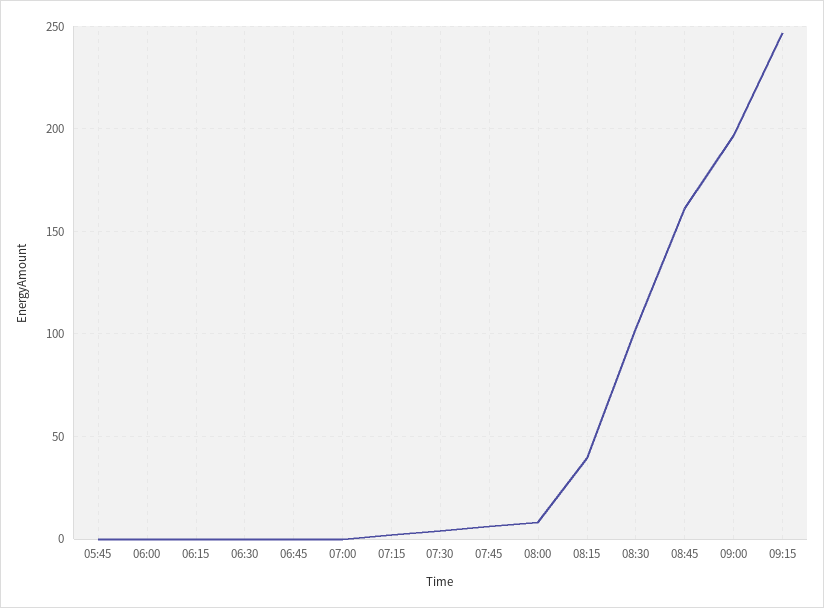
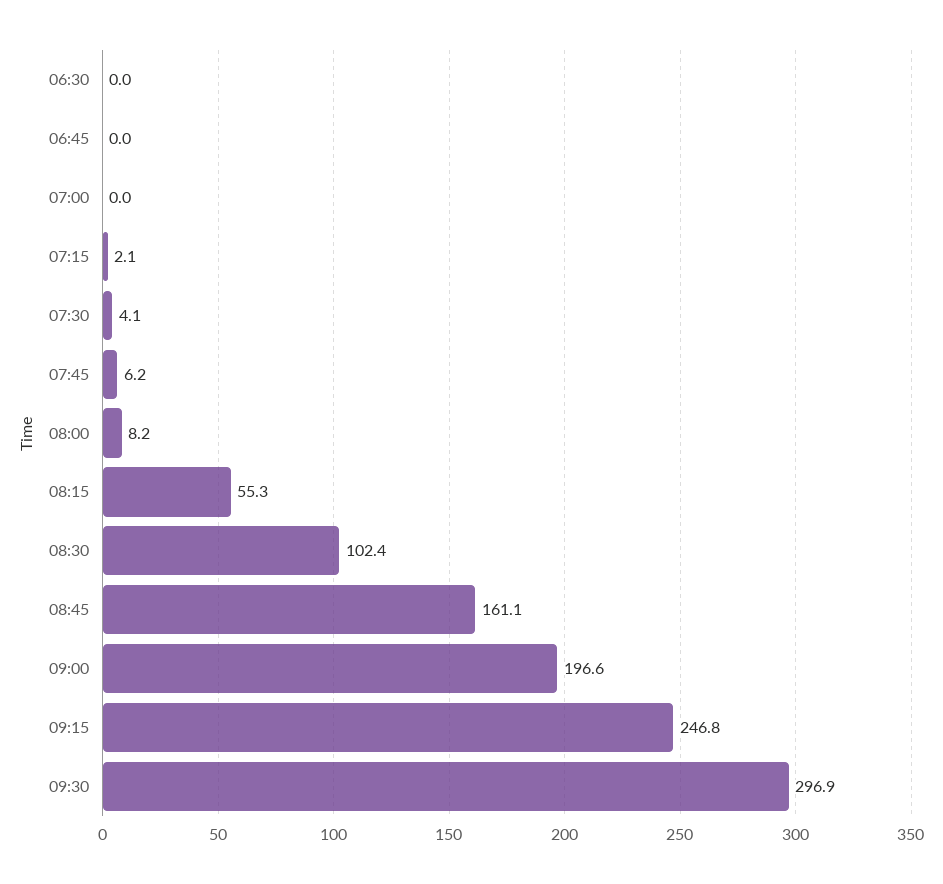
05:45: 0 -> none
06:00: 0 -> none
06:15: 0 -> none
08:15: 40 -> 55.3
09:30: none -> 296.9

